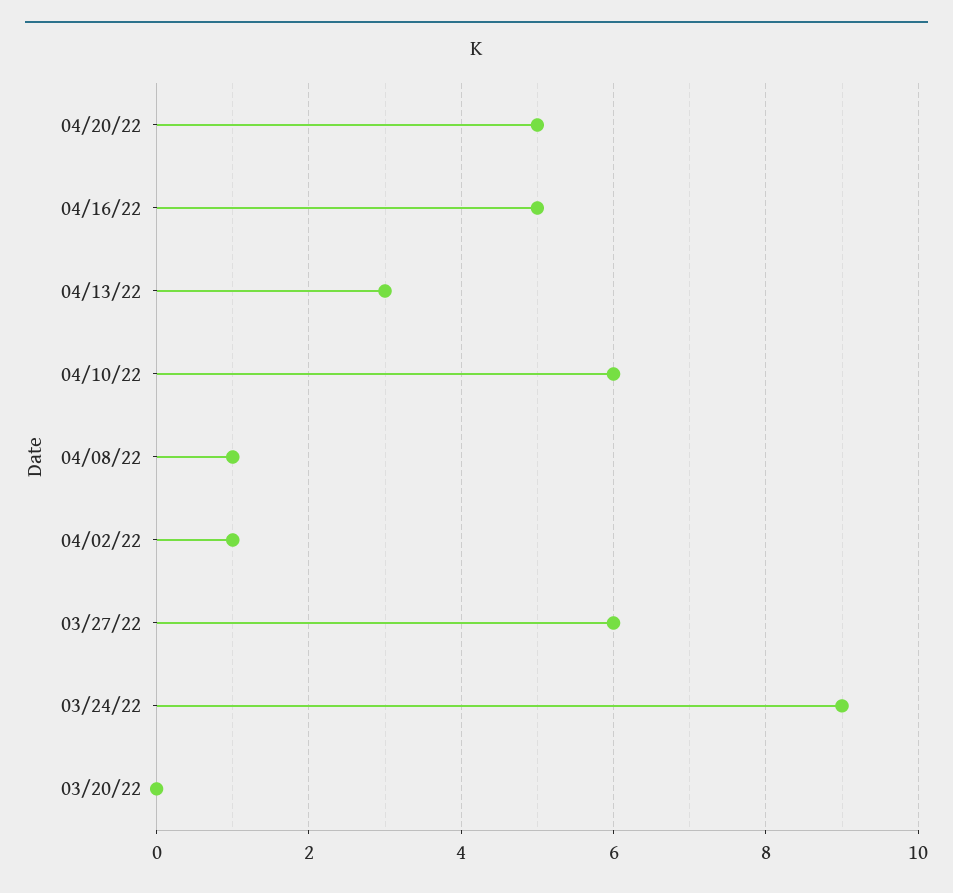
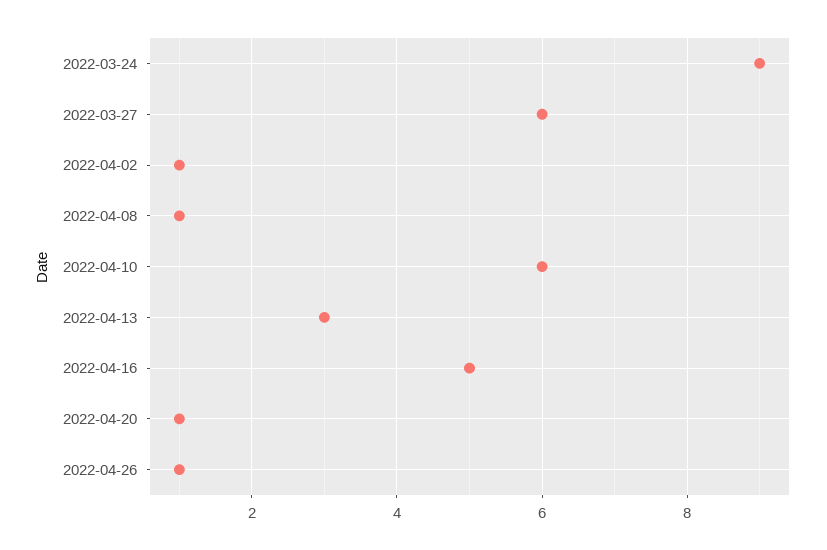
04/20/22: 5 -> 1
03/20/22: 0 -> none
2022-04-26: none -> 1

